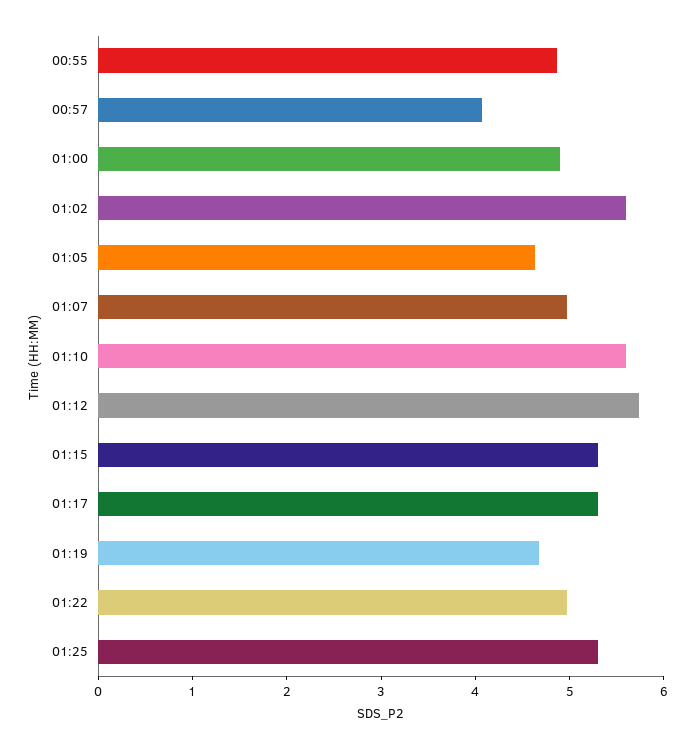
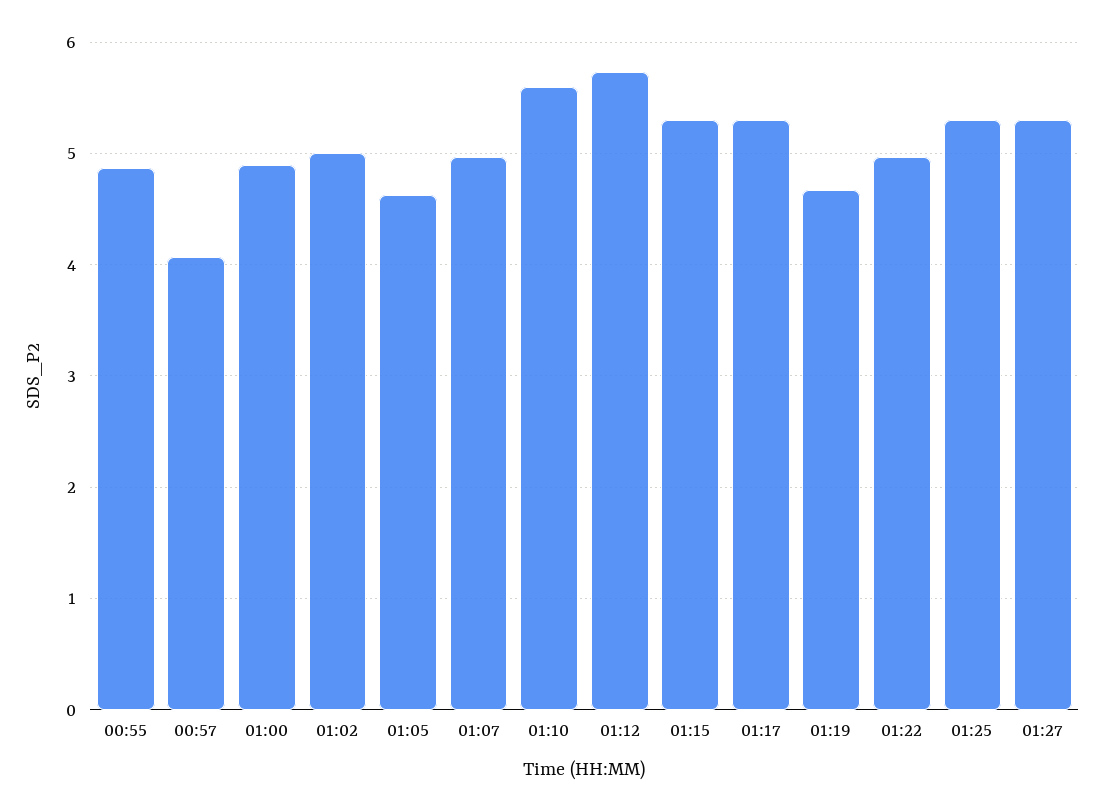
01:02: 5.6 -> 5
01:27: none -> 5.3

